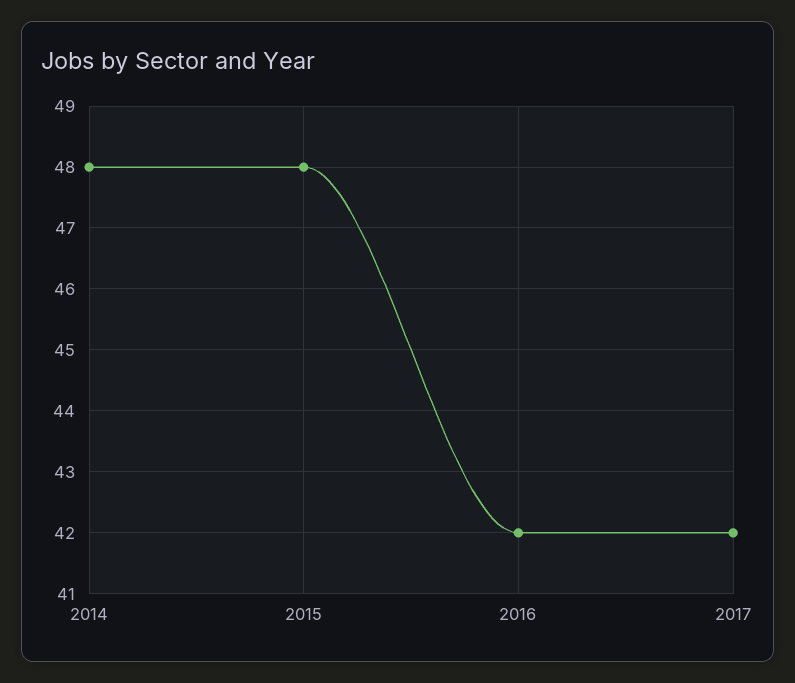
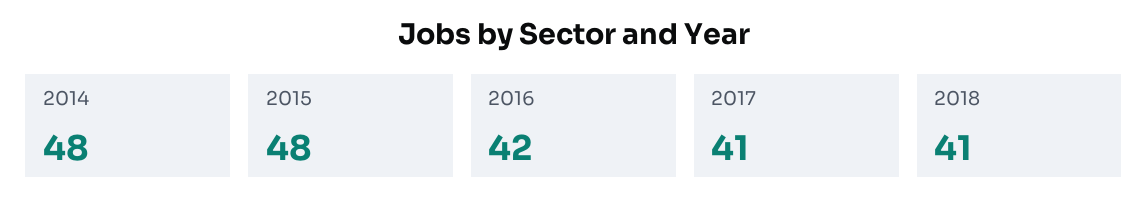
2017: 42 -> 41
2018: none -> 41

